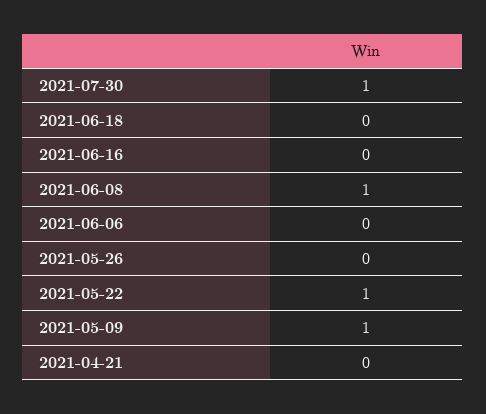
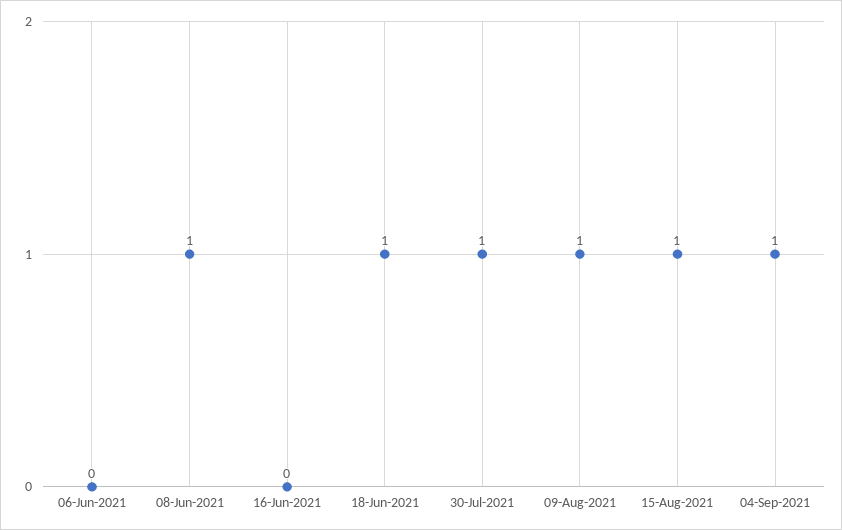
2021-06-18: 0 -> 1
2021-05-26: 0 -> none
2021-05-22: 1 -> none
2021-05-09: 1 -> none
2021-04-21: 0 -> none
09-Aug-2021: none -> 1
15-Aug-2021: none -> 1
04-Sep-2021: none -> 1

